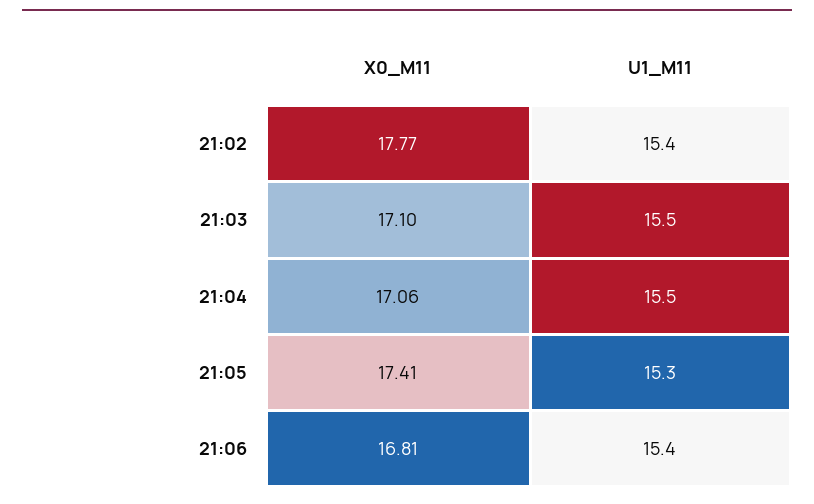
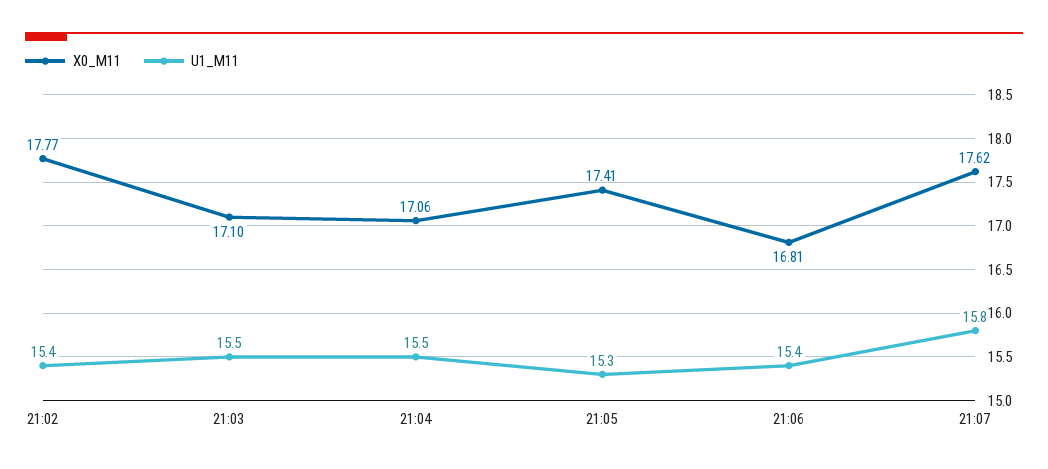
X0_M11, 21:07: none -> 17.62
U1_M11, 21:07: none -> 15.8

